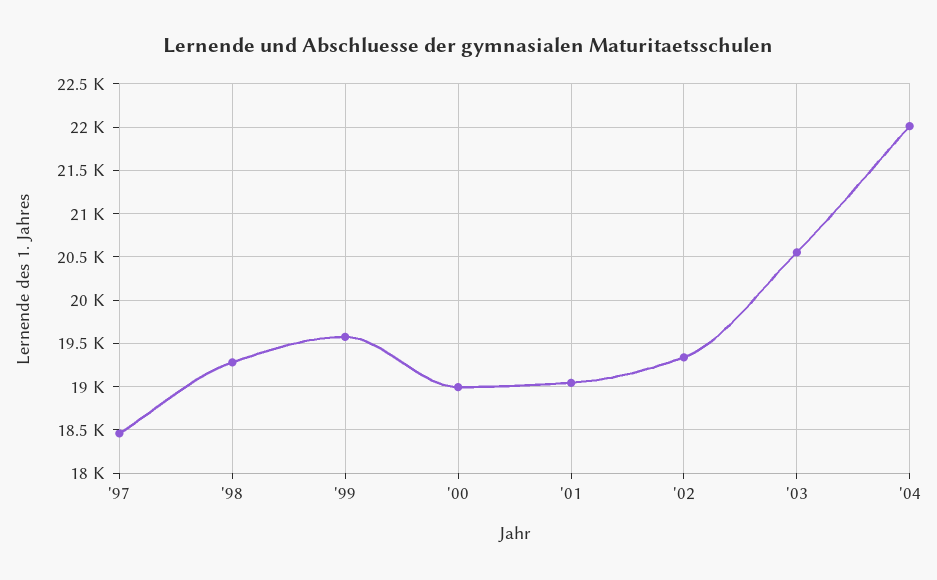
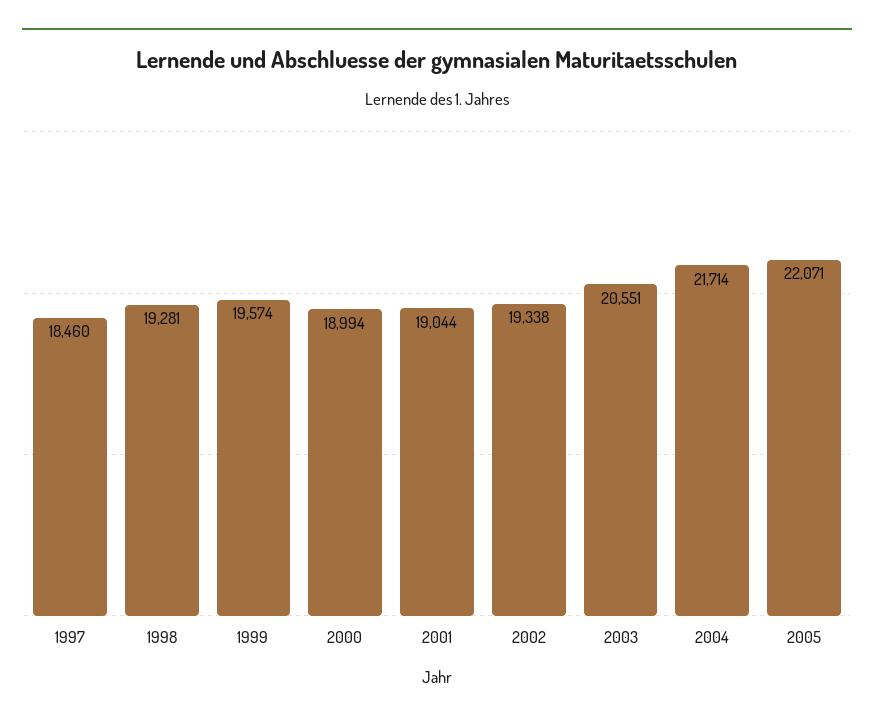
'04: 22000 -> 21714
2005: none -> 22071

